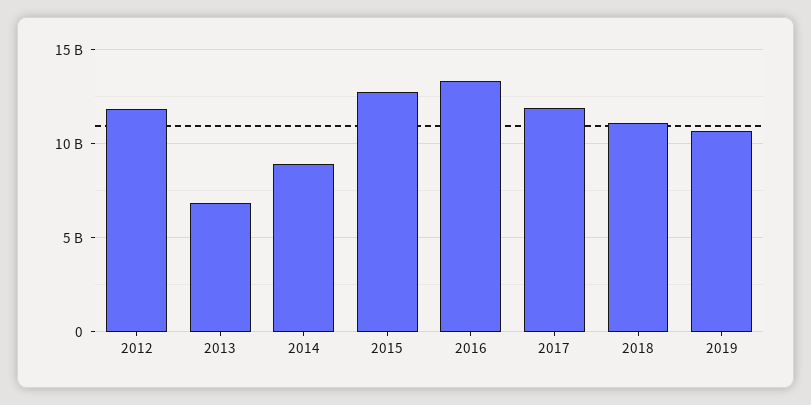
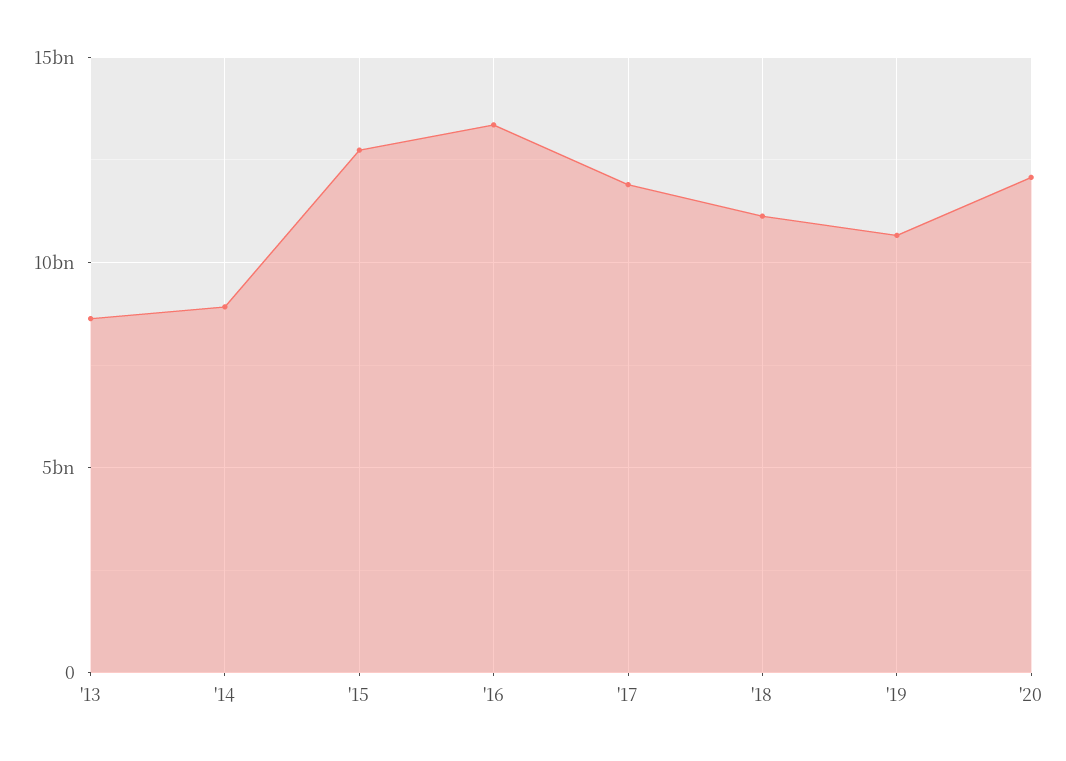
2012: 12000000000 -> none
2013: 7000000000 -> 8500000000
'20: none -> 12000000000

